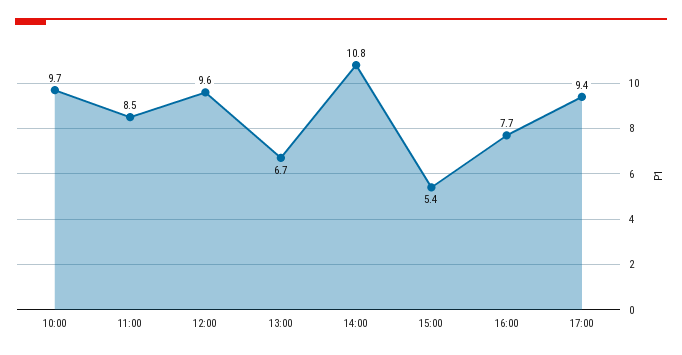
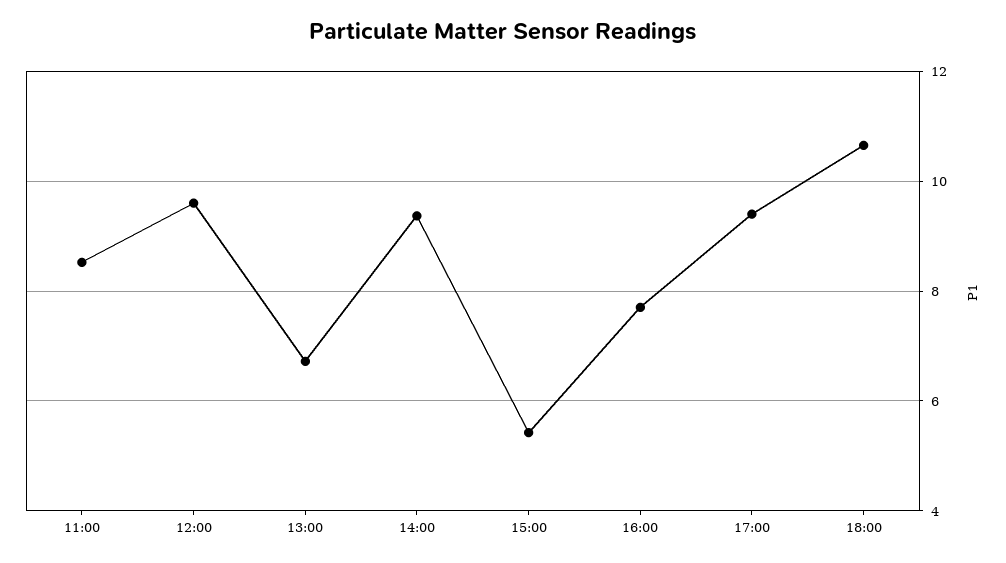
10:00: 9.7 -> none
14:00: 10.8 -> 9.4
18:00: none -> 10.6

